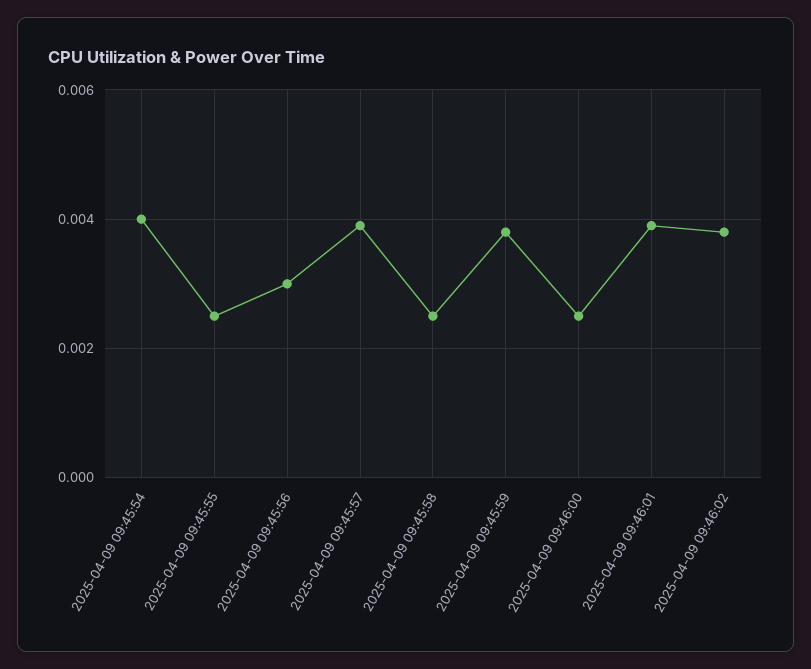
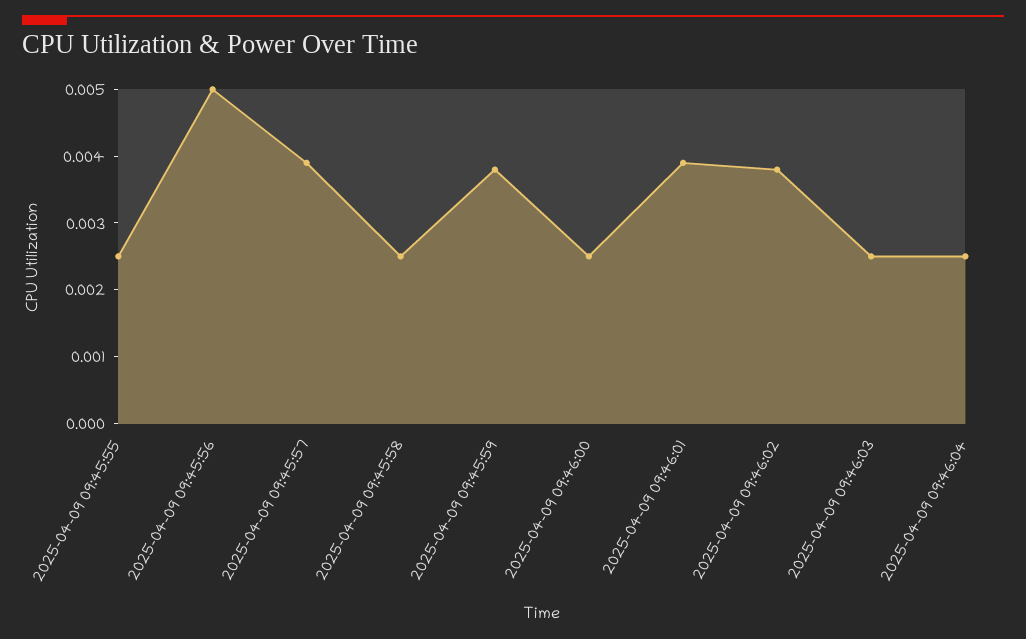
2025-04-09 09:45:54: 0.004 -> none
2025-04-09 09:45:56: 0.003 -> 0.005
2025-04-09 09:46:03: none -> 0.0025
2025-04-09 09:46:04: none -> 0.0025

